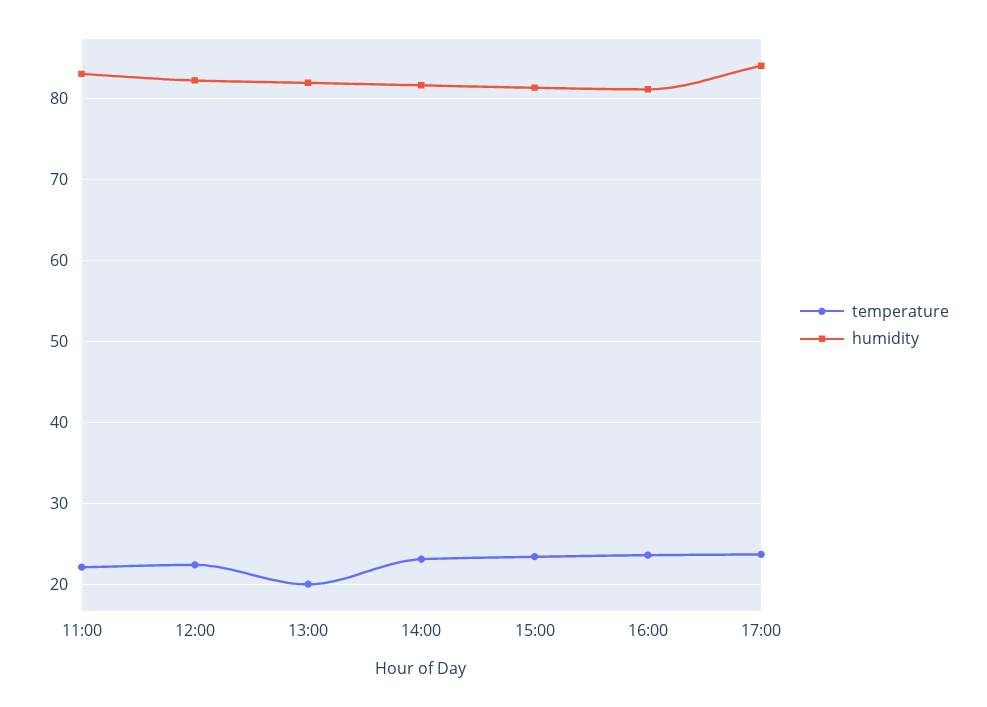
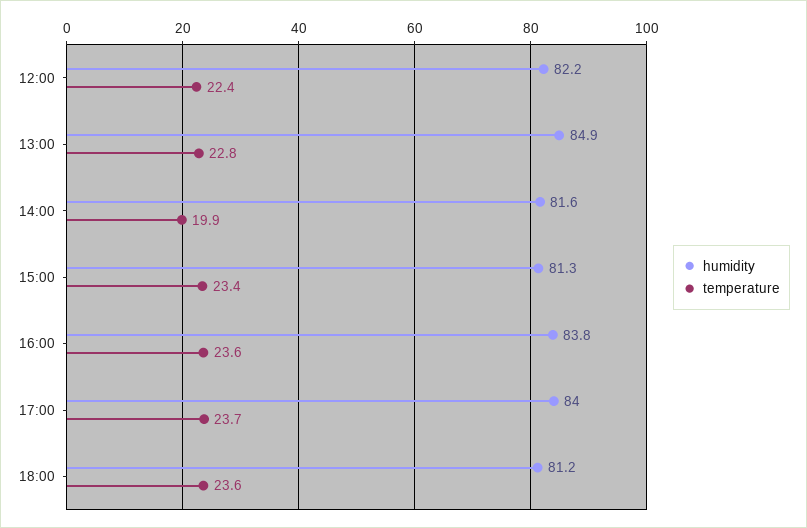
temperature, 11:00: 22 -> none
humidity, 11:00: 83 -> none
temperature, 13:00: 20 -> 22.8
humidity, 13:00: 82 -> 84.9
temperature, 14:00: 23 -> 19.9
humidity, 16:00: 81 -> 83.8
humidity, 18:00: none -> 81.2
temperature, 18:00: none -> 23.6

